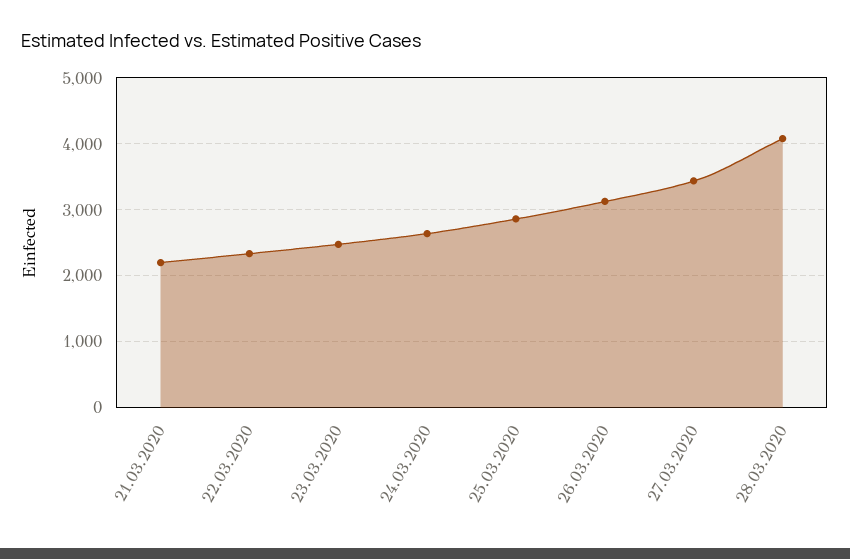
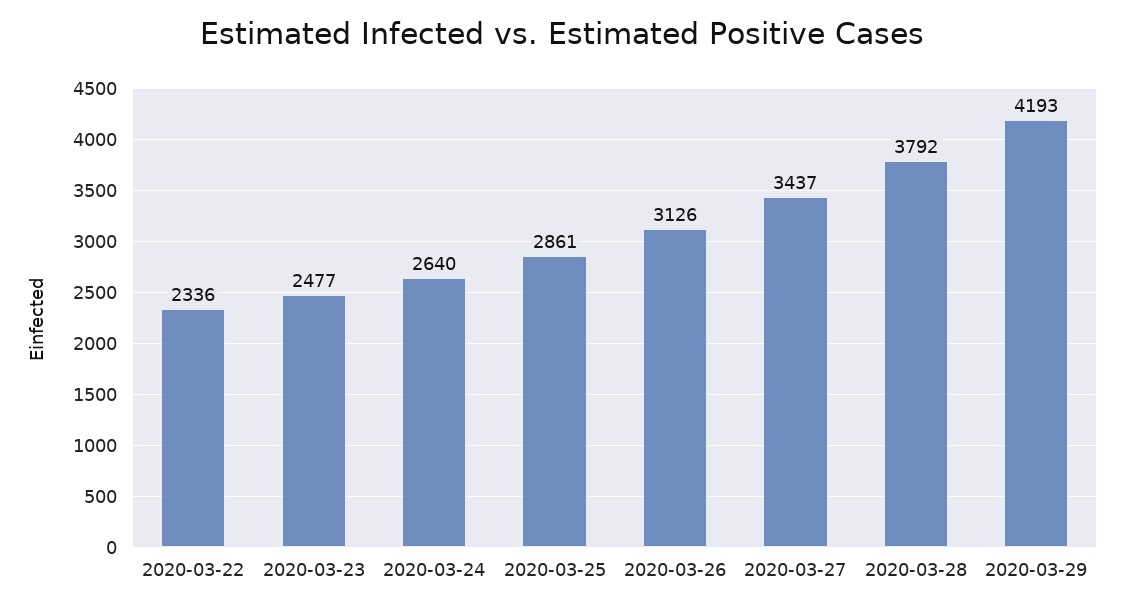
21.03.2020: 2200 -> none
28.03.2020: 4100 -> 3792
2020-03-29: none -> 4193

